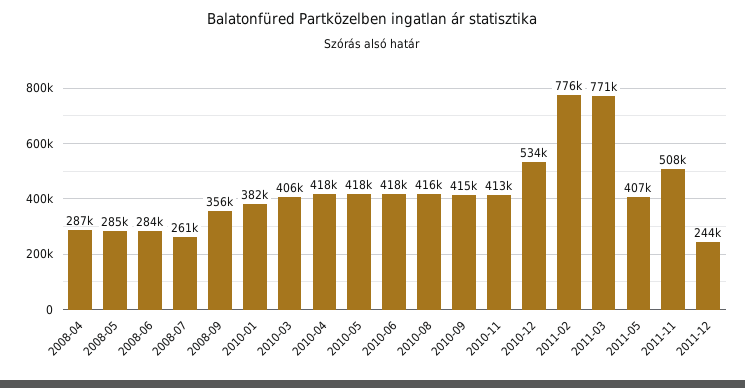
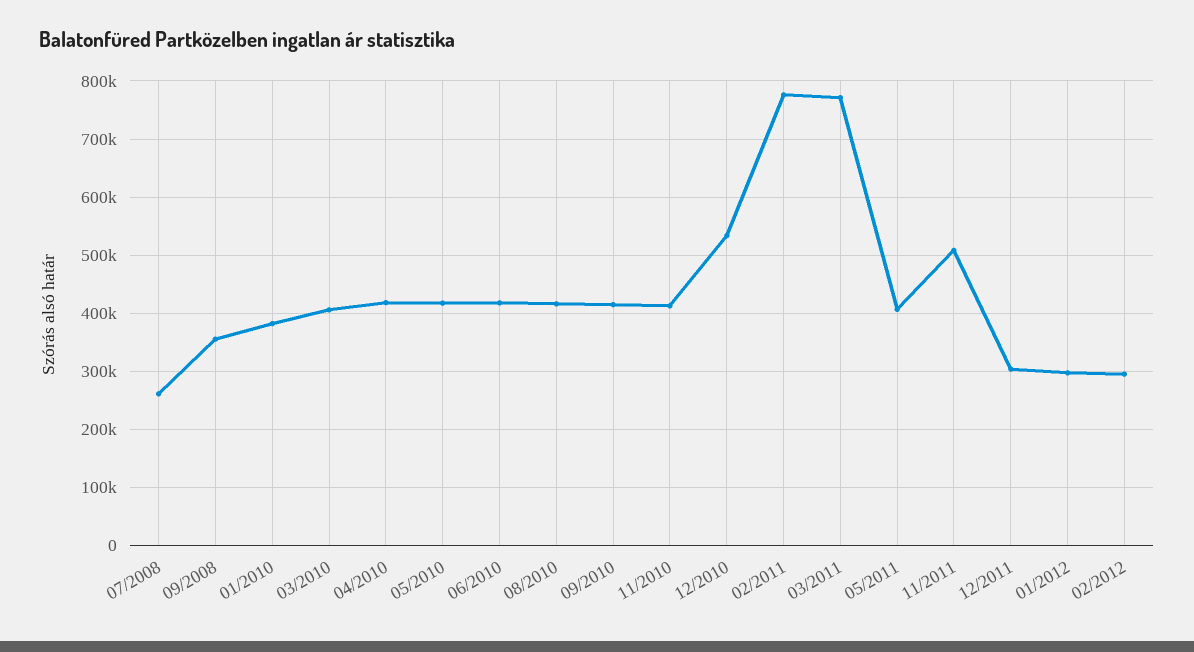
2008-04: 287000 -> none
2008-05: 285000 -> none
2008-06: 284000 -> none
2011-12: 244000 -> 300000
01/2012: none -> 300000
02/2012: none -> 300000

